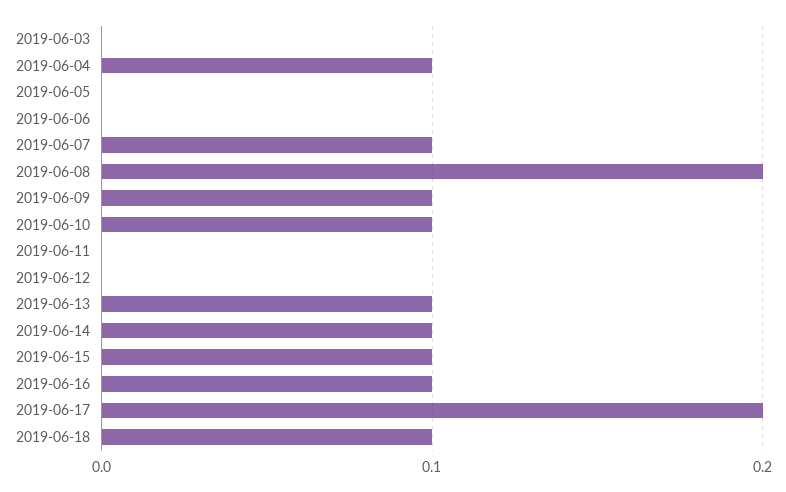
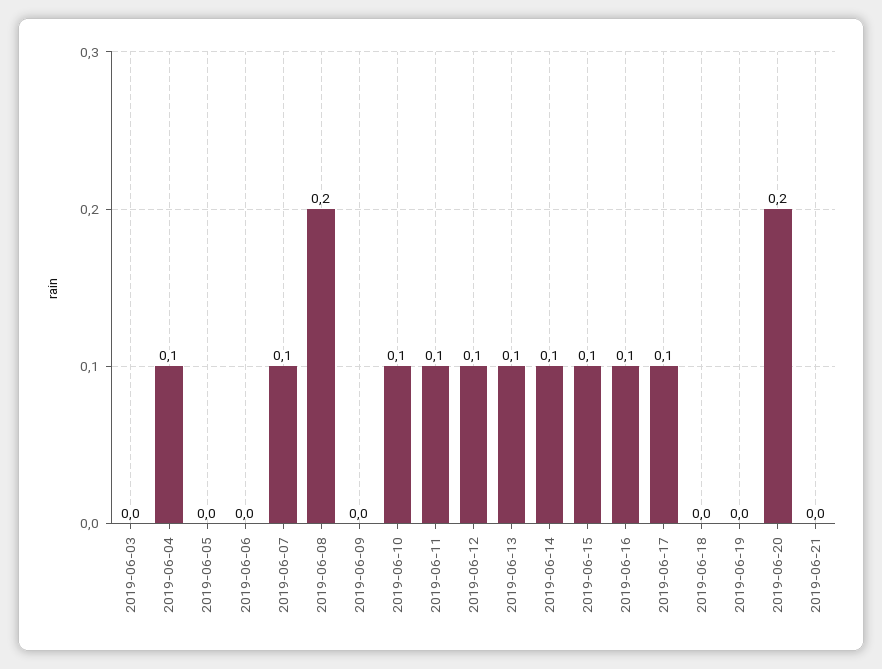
2019-06-09: 0.1 -> 0
2019-06-11: 0 -> 0.1
2019-06-12: 0 -> 0.1
2019-06-17: 0.2 -> 0.1
2019-06-18: 0.1 -> 0
2019-06-19: none -> 0
2019-06-20: none -> 0.2
2019-06-21: none -> 0

